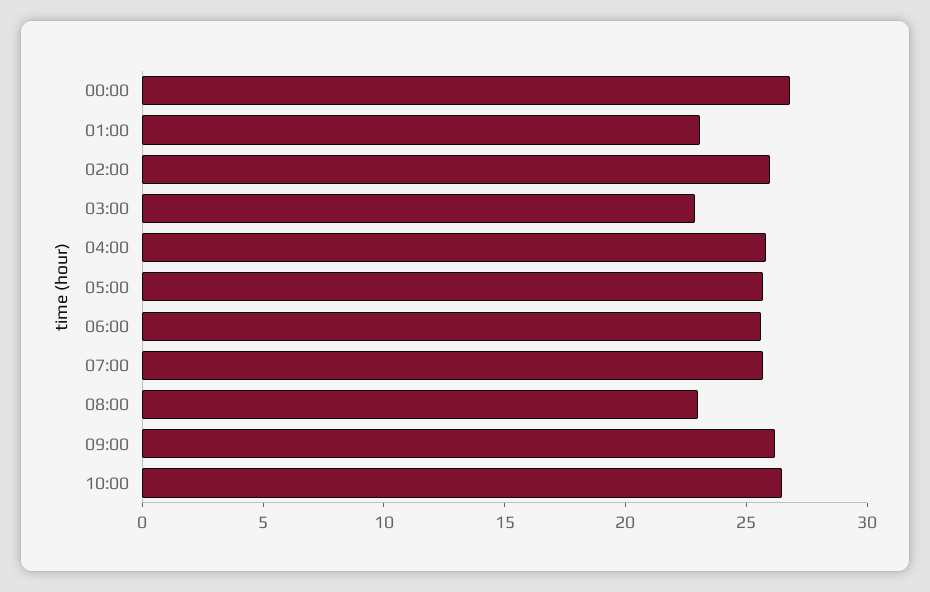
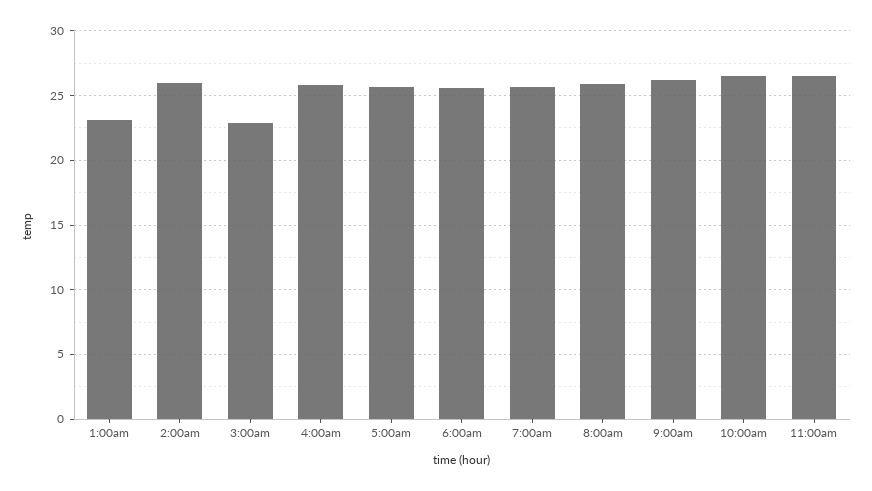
00:00: 27 -> none
08:00: 23 -> 26
11:00am: none -> 26.5

